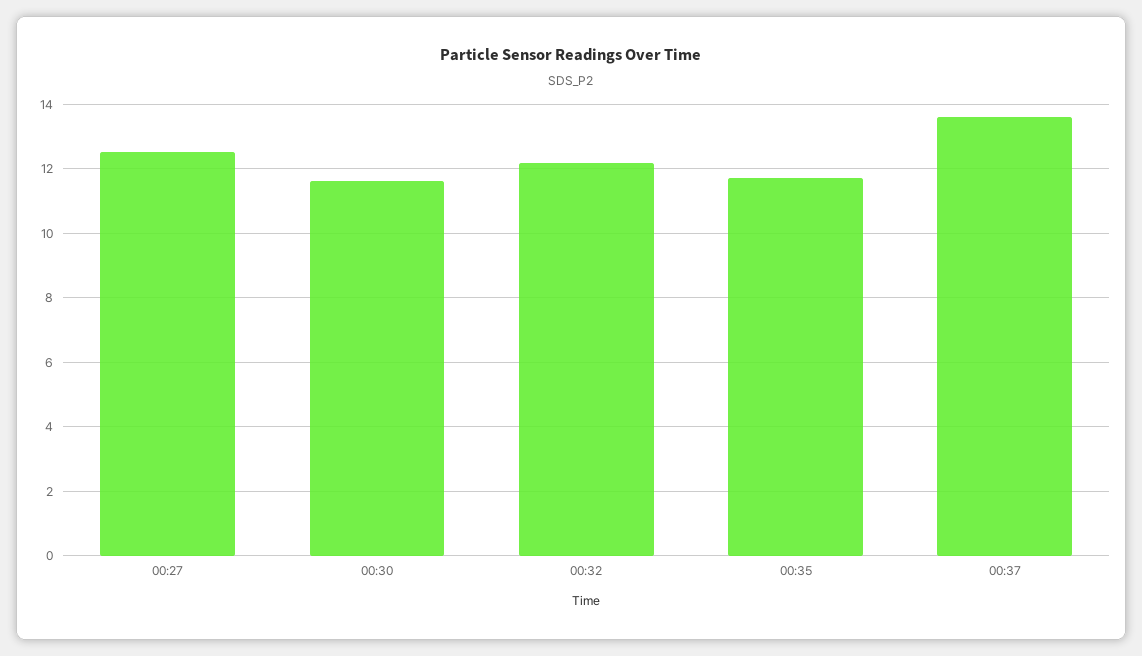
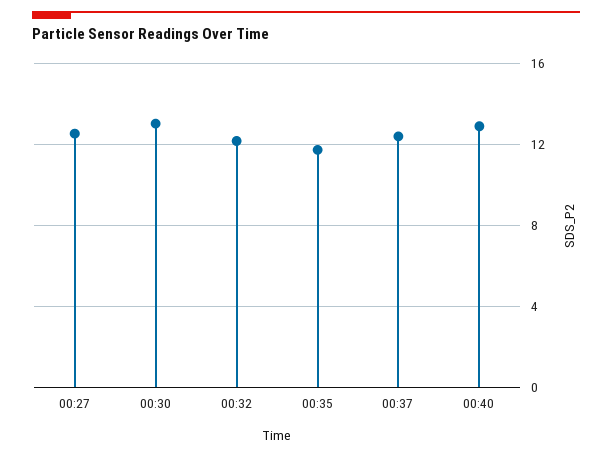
00:30: 11.6 -> 13
00:37: 13.6 -> 12.5
00:40: none -> 13

